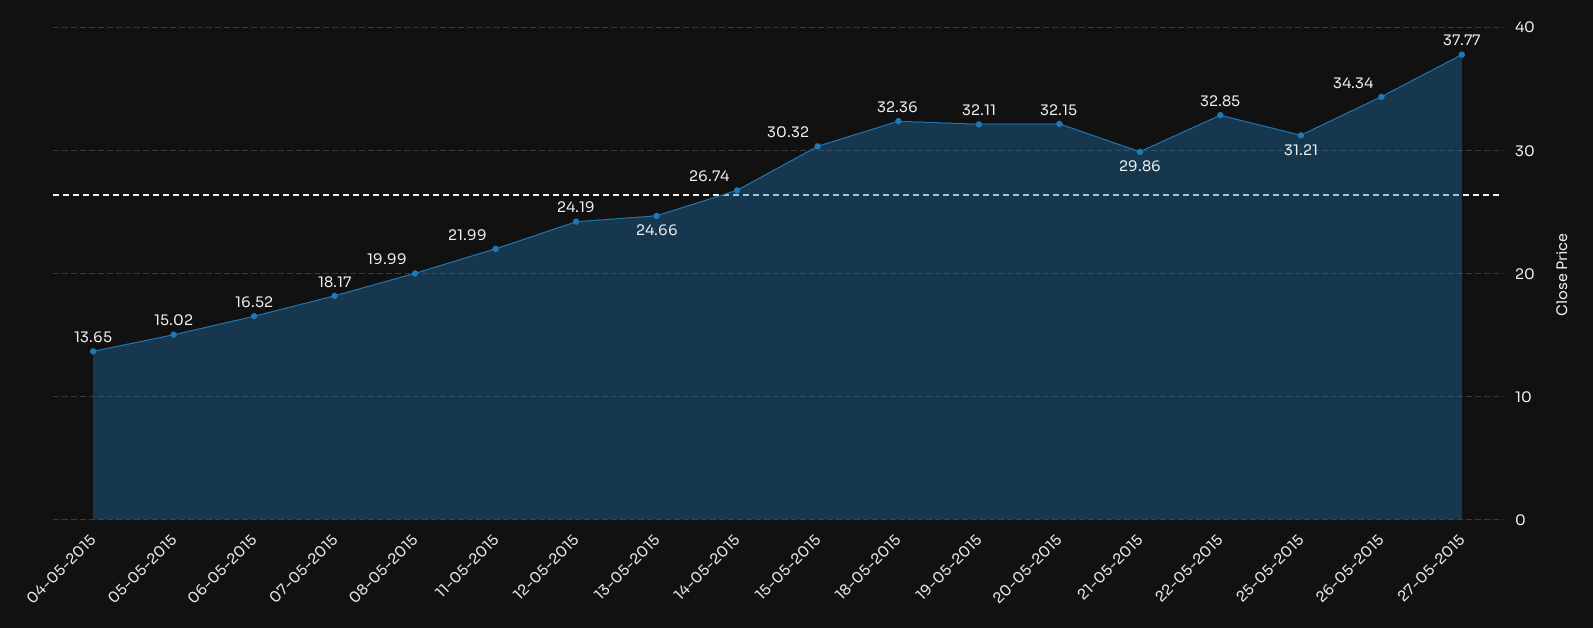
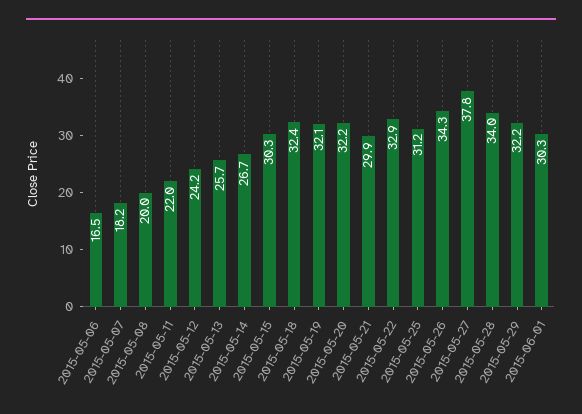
04-05-2015: 13.65 -> none
05-05-2015: 15.02 -> none
13-05-2015: 24.66 -> 25.7
2015-05-28: none -> 34
2015-05-29: none -> 32.2
2015-06-01: none -> 30.3

